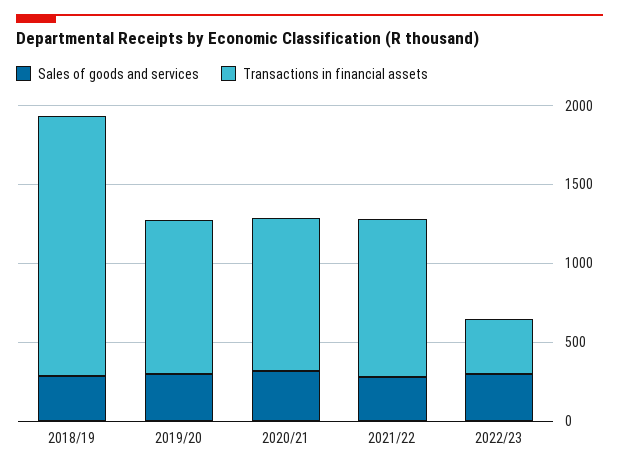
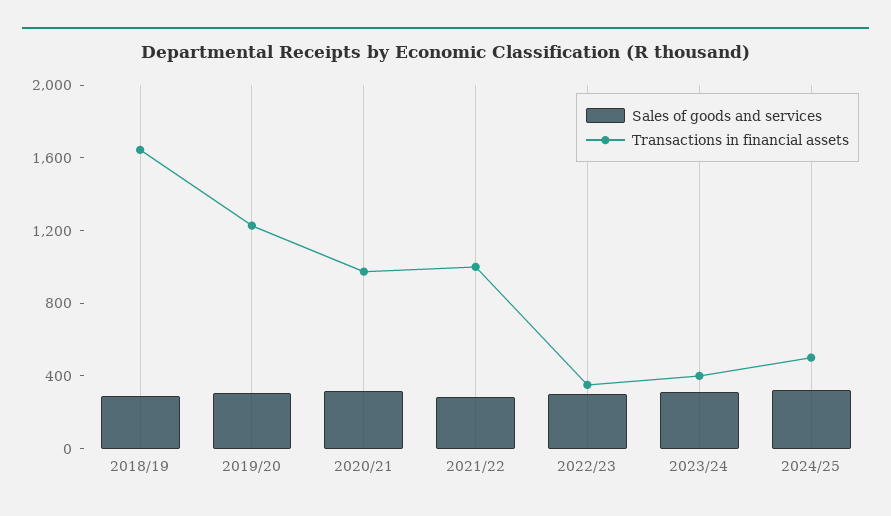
Transactions in financial assets, 2019/20: 1000 -> 1200
Sales of goods and services, 2023/24: none -> 300
Transactions in financial assets, 2023/24: none -> 400
Sales of goods and services, 2024/25: none -> 300
Transactions in financial assets, 2024/25: none -> 500

